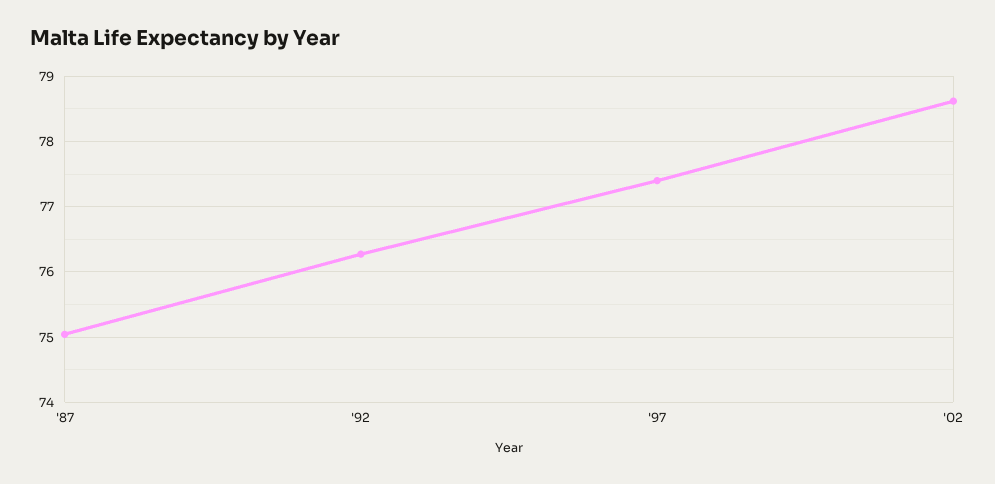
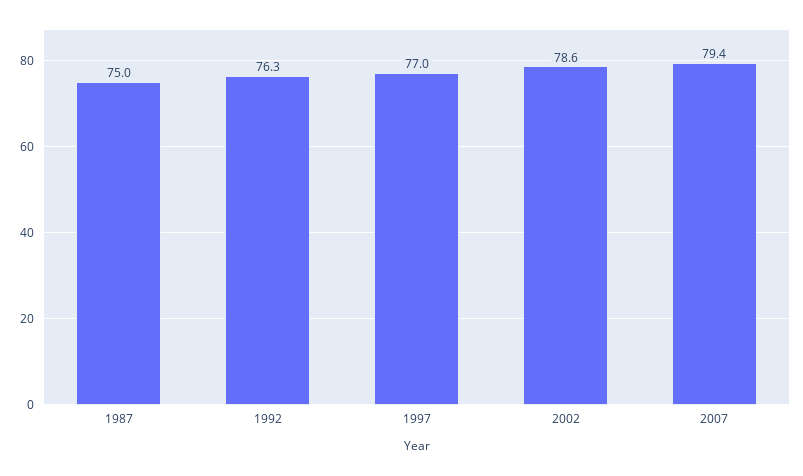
'97: 77.4 -> 77
2007: none -> 79.4

